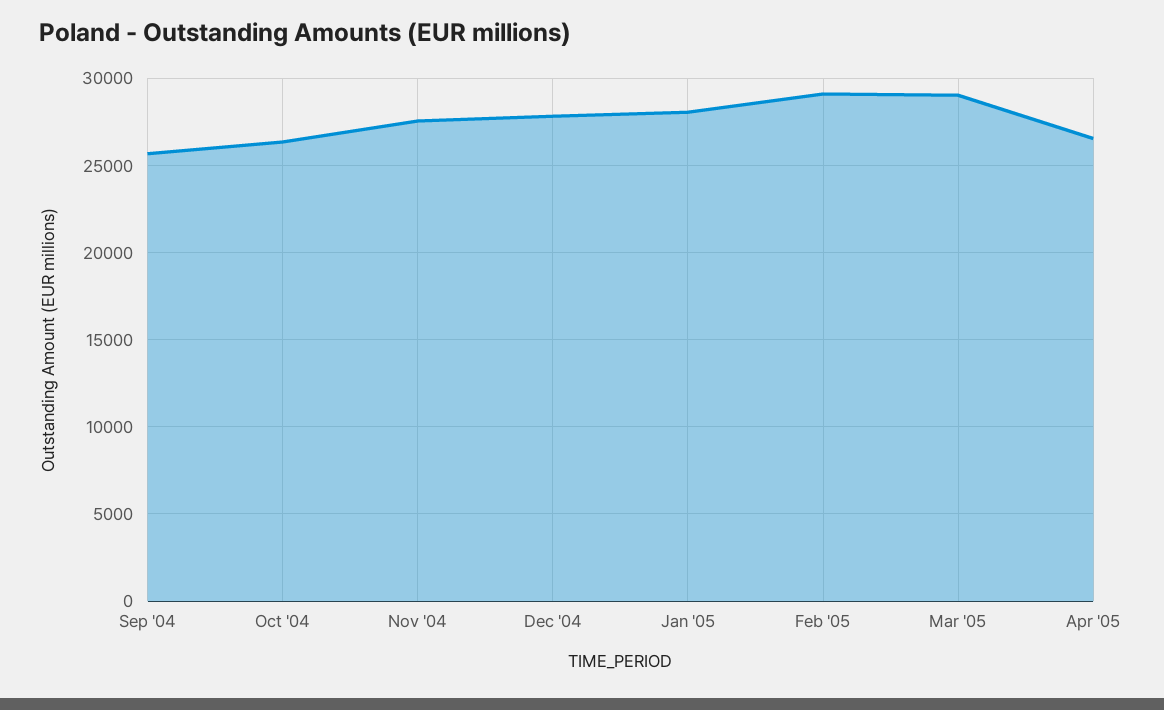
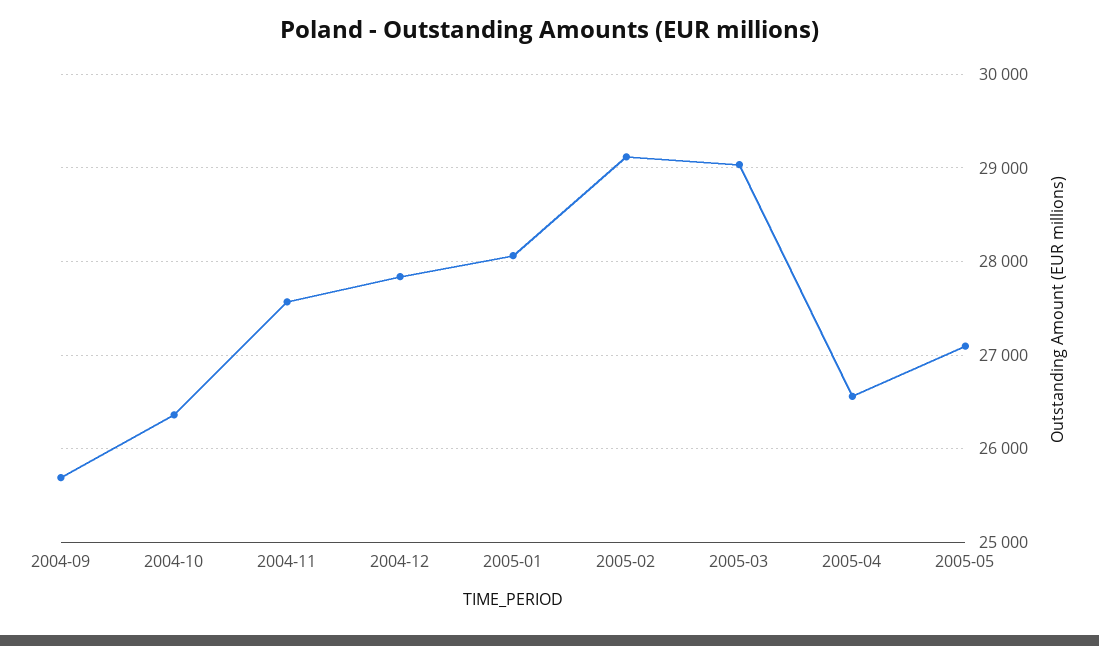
2005-05: none -> 27100

